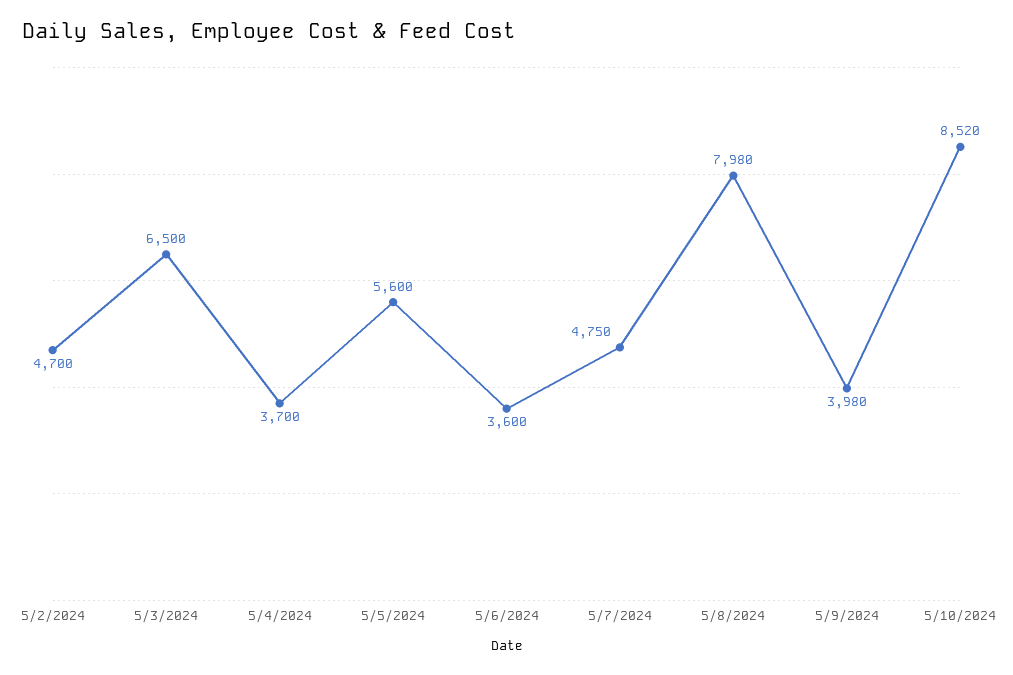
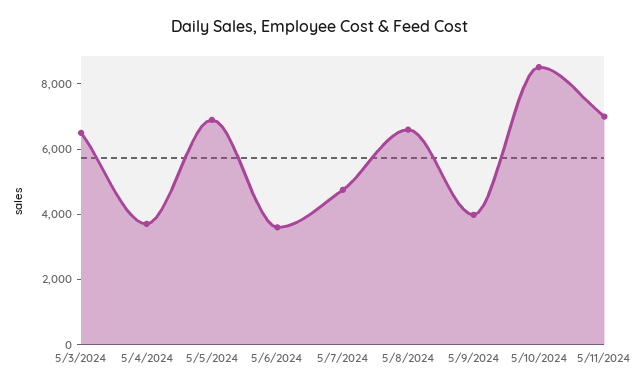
5/2/2024: 4700 -> none
5/5/2024: 5600 -> 7000
5/8/2024: 7980 -> 6500
5/11/2024: none -> 7000

